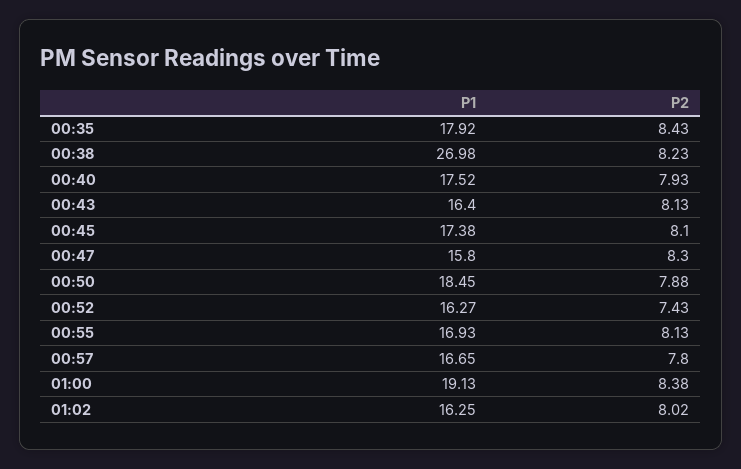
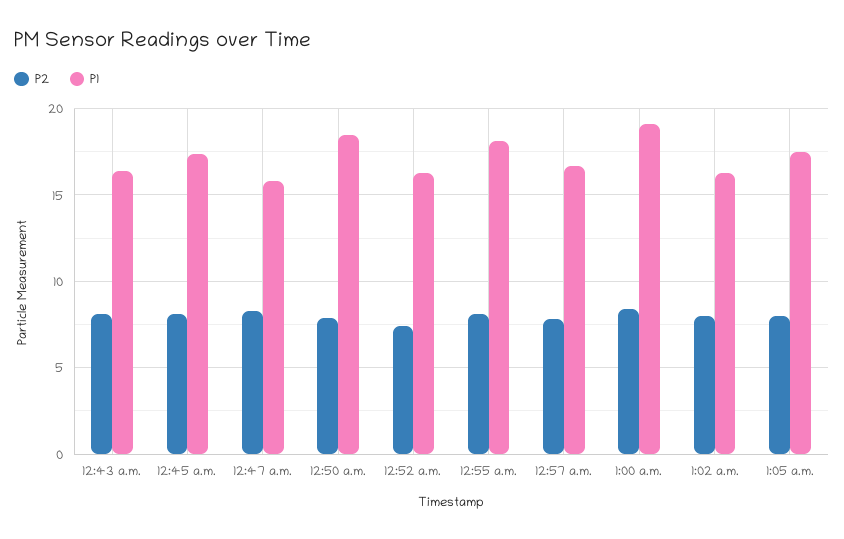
P1, 00:35: 17.92 -> none
P2, 00:35: 8.43 -> none
P1, 00:38: 26.98 -> none
P2, 00:38: 8.23 -> none
P1, 00:40: 17.52 -> none
P2, 00:40: 7.93 -> none
P1, 00:55: 16.93 -> 18
P2, 1:05 a.m.: none -> 8
P1, 1:05 a.m.: none -> 17.5

